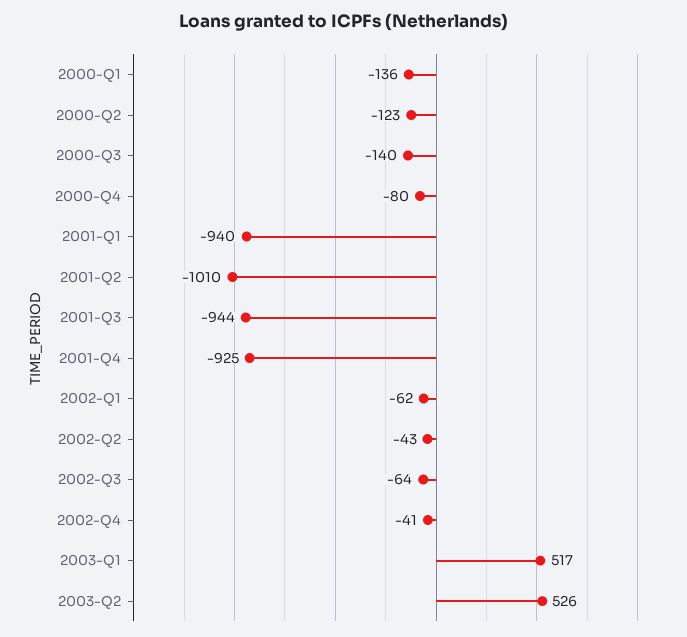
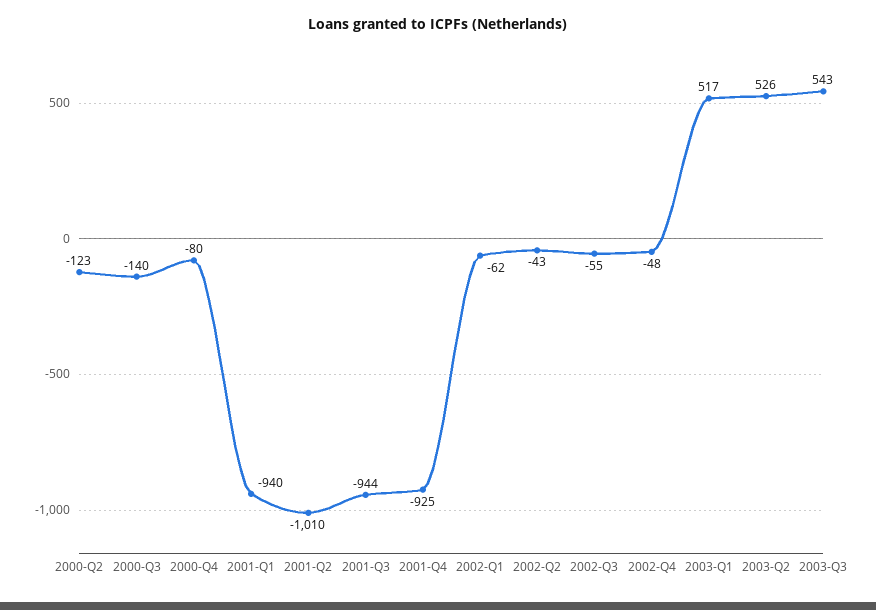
2000-Q1: -136 -> none
2002-Q3: -64 -> -55
2002-Q4: -41 -> -48
2003-Q3: none -> 543

